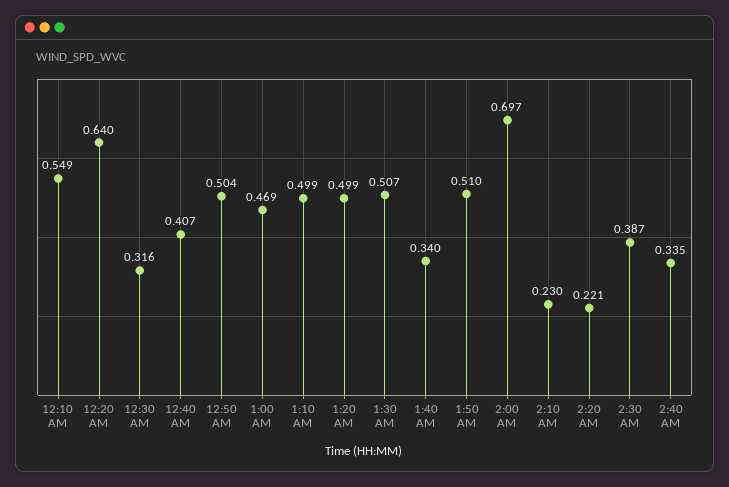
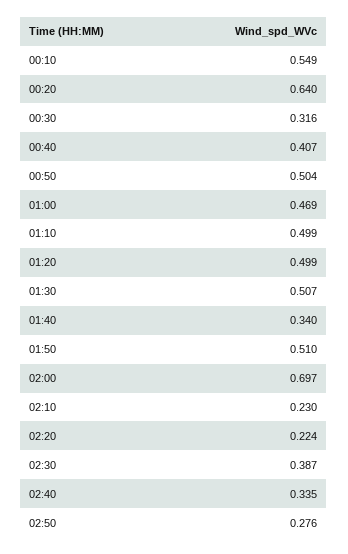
2:20 AM: 0.221 -> 0.224
02:50: none -> 0.276

